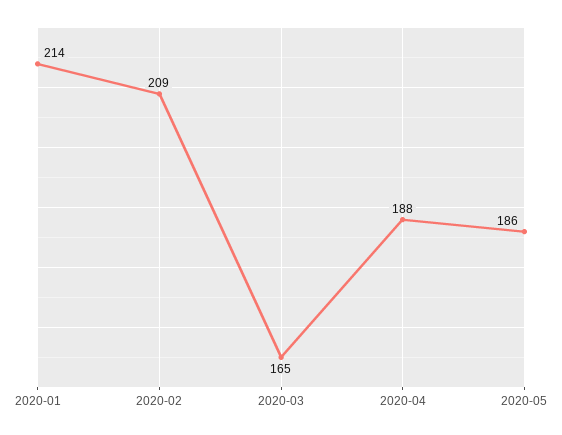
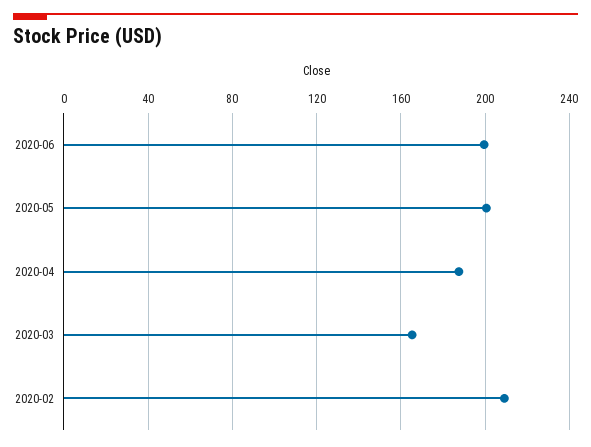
2020-01: 214 -> none
2020-05: 186 -> 200
2020-06: none -> 200

